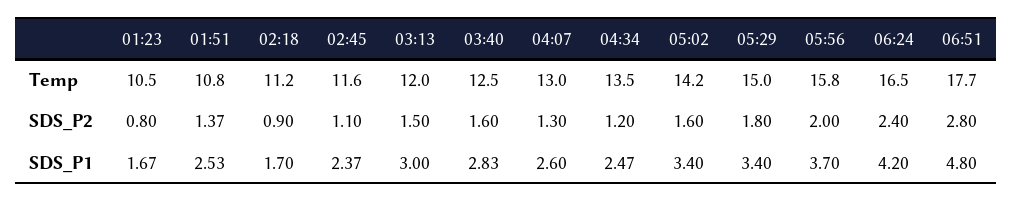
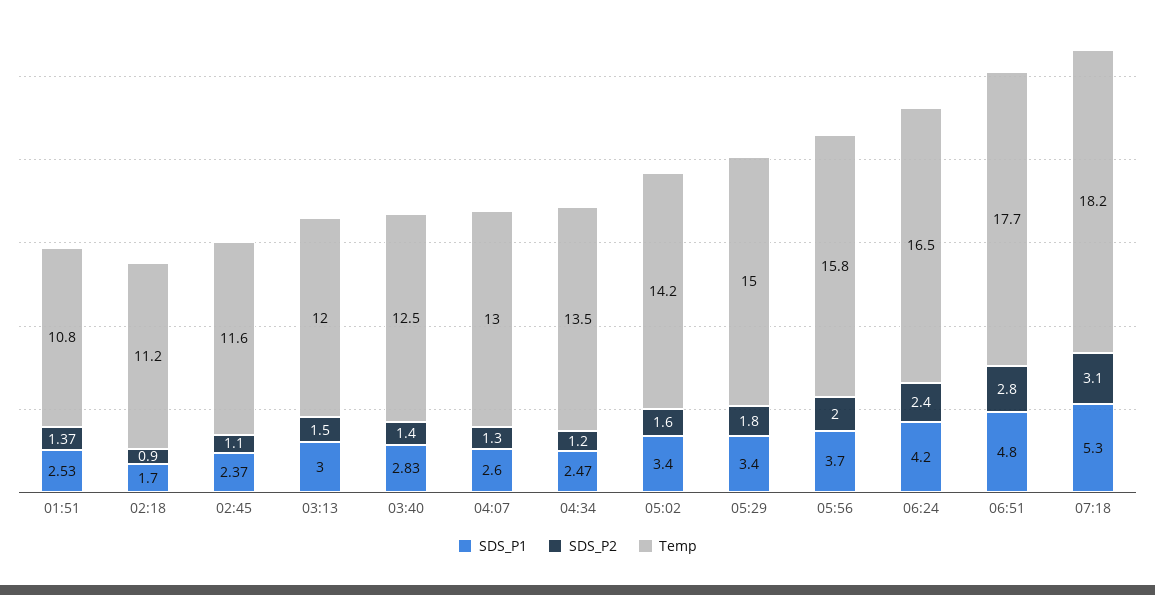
Temp, 01:23: 10.5 -> none
SDS_P2, 01:23: 0.8 -> none
SDS_P2, 03:40: 1.6 -> 1.4
SDS_P1, 01:23: 1.67 -> none
SDS_P1, 07:18: none -> 5.3
SDS_P2, 07:18: none -> 3.1
Temp, 07:18: none -> 18.2

